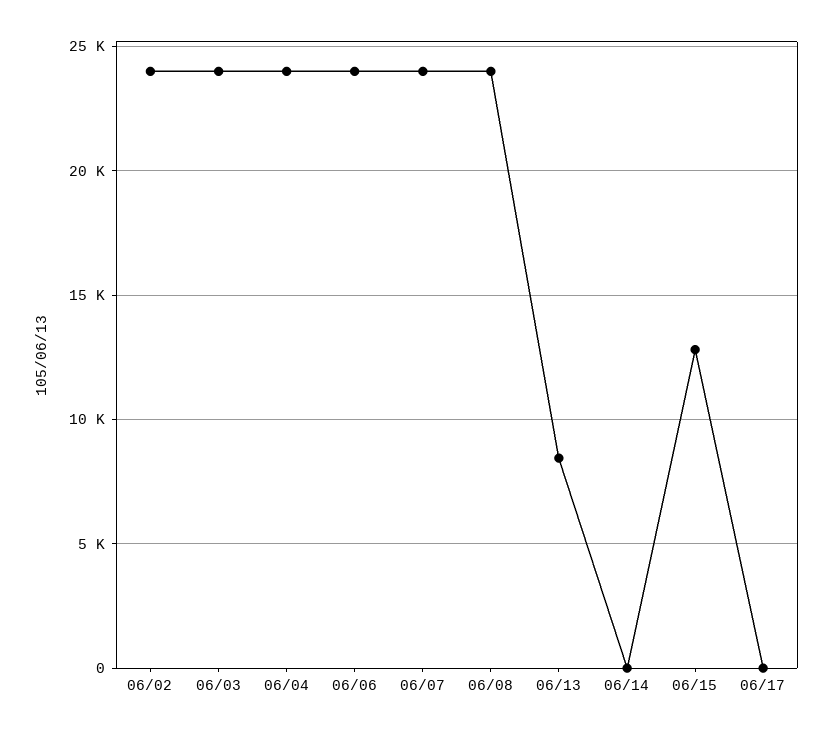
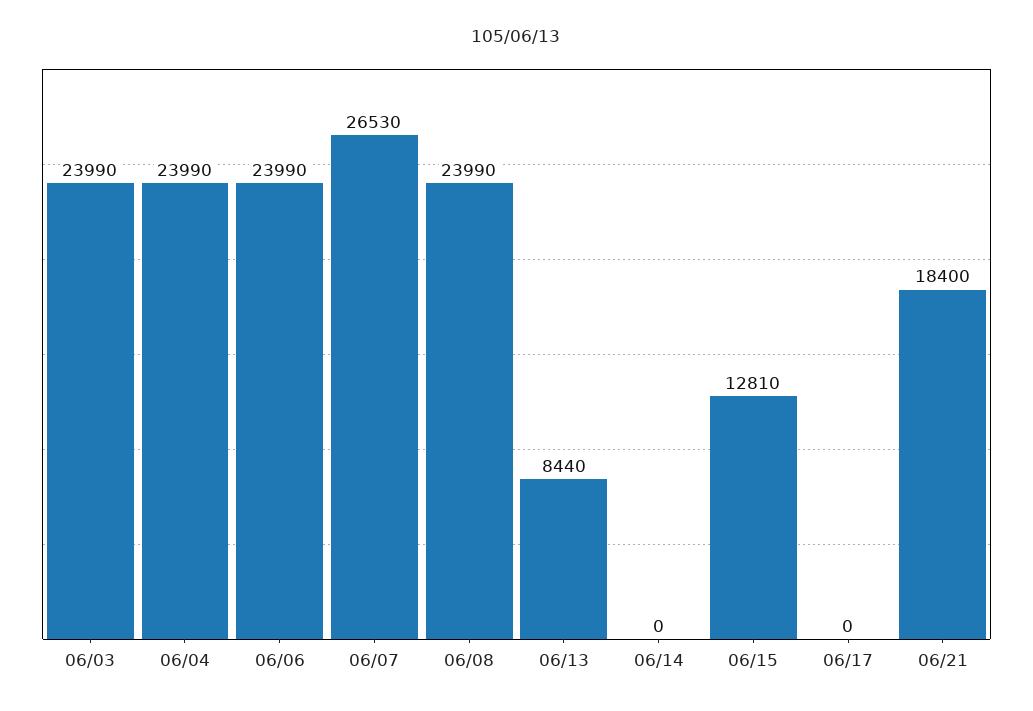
06/02: 24000 -> none
06/07: 24000 -> 26530
06/21: none -> 18400

